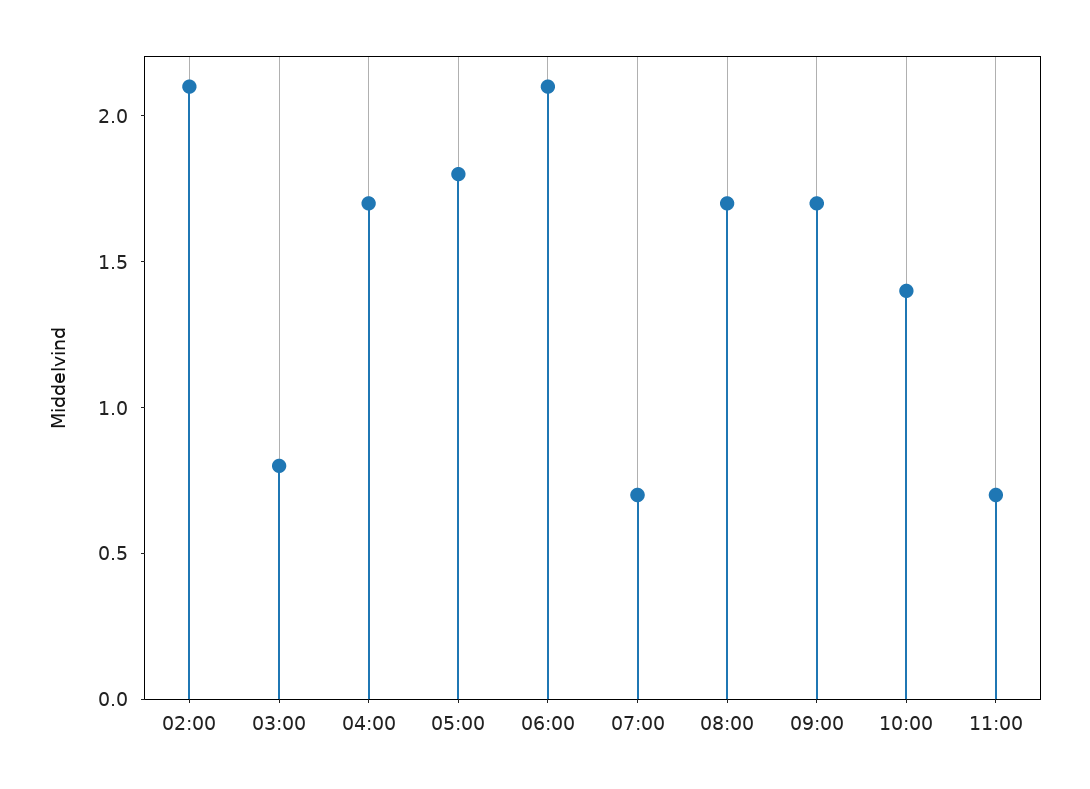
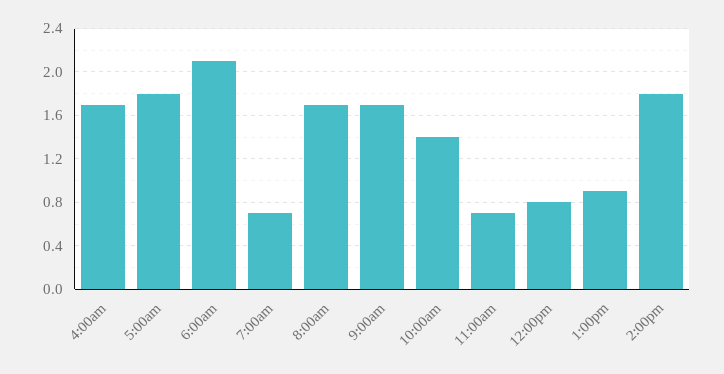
02:00: 2.1 -> none
03:00: 0.8 -> none
12:00pm: none -> 0.8
1:00pm: none -> 0.9
2:00pm: none -> 1.8

